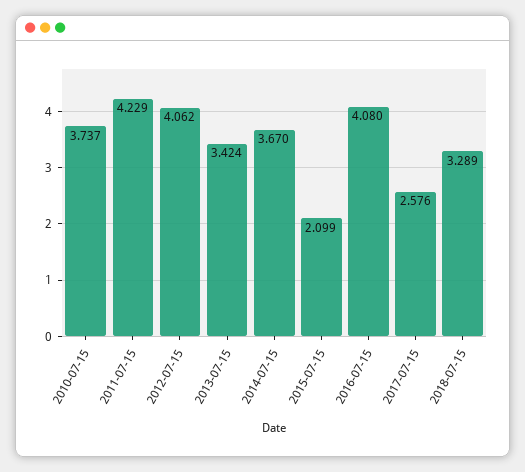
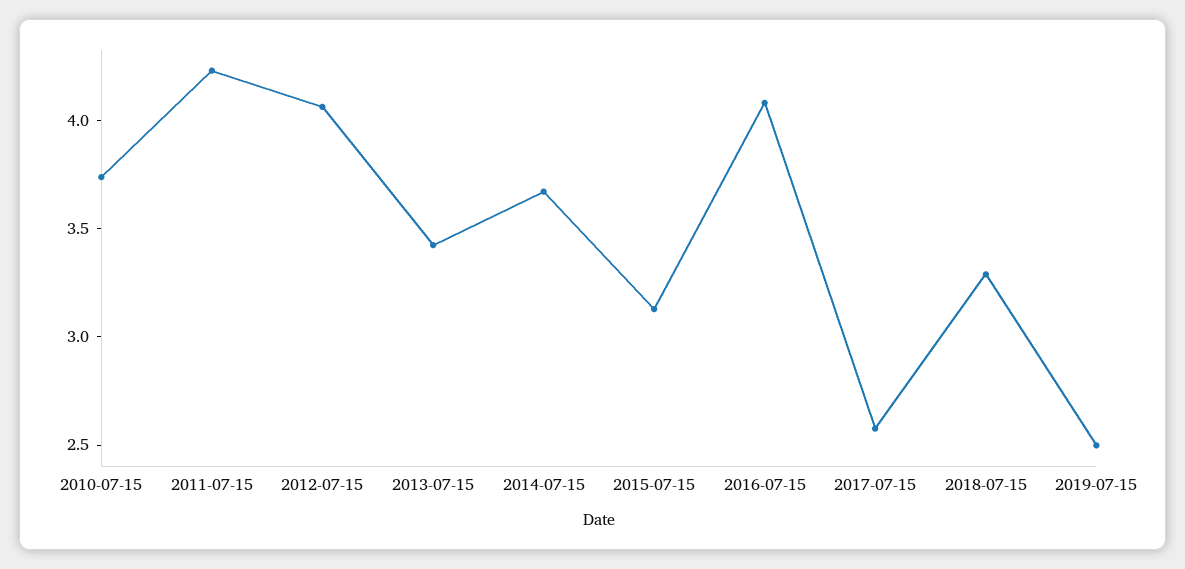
2015-07-15: 2.099 -> 3.1
2019-07-15: none -> 2.5

